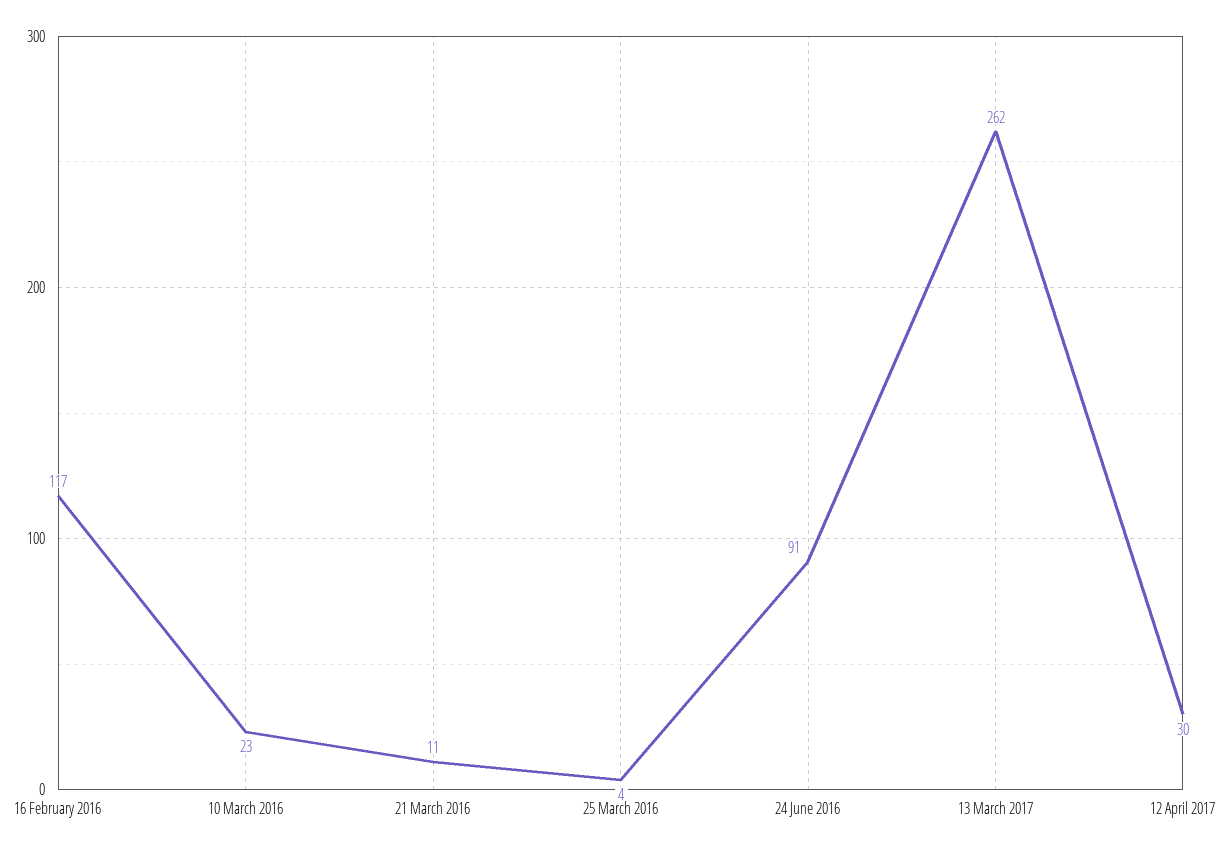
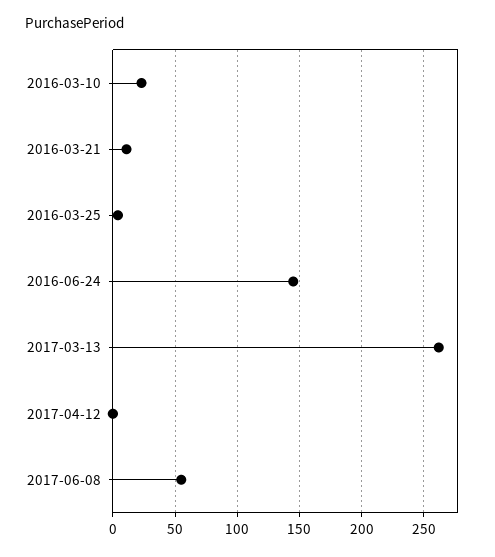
16 February 2016: 117 -> none
24 June 2016: 91 -> 145
12 April 2017: 30 -> 0
2017-06-08: none -> 55

